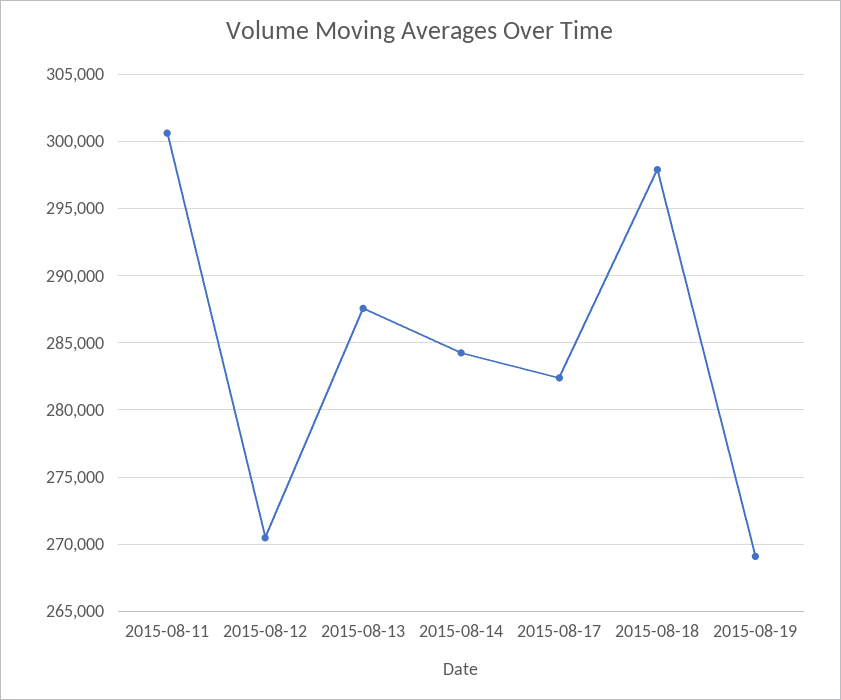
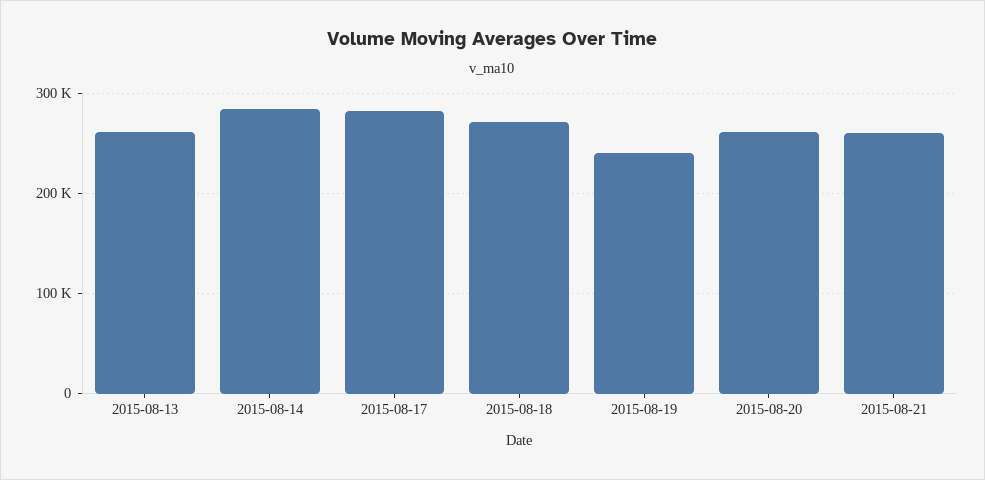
2015-08-11: 300500 -> none
2015-08-12: 270500 -> none
2015-08-13: 287500 -> 260000
2015-08-18: 298000 -> 270000
2015-08-19: 269000 -> 240000
2015-08-20: none -> 260000
2015-08-21: none -> 260000

